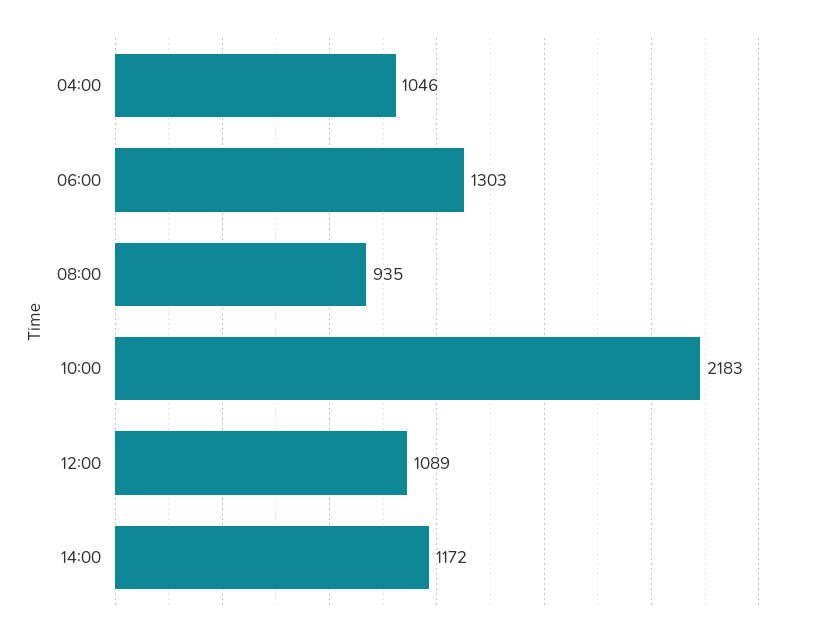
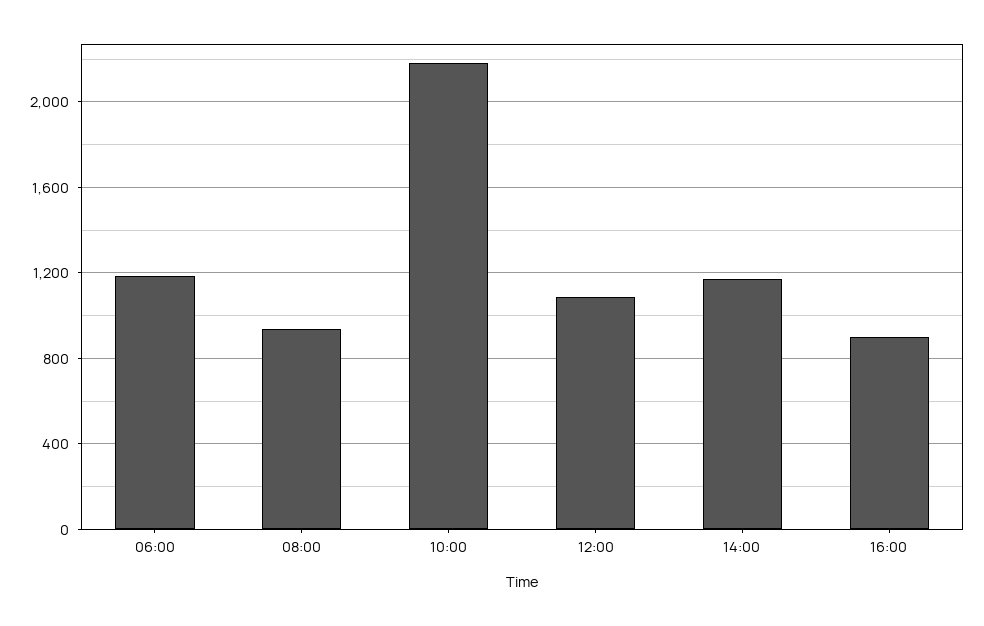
04:00: 1046 -> none
06:00: 1303 -> 1200
16:00: none -> 900

